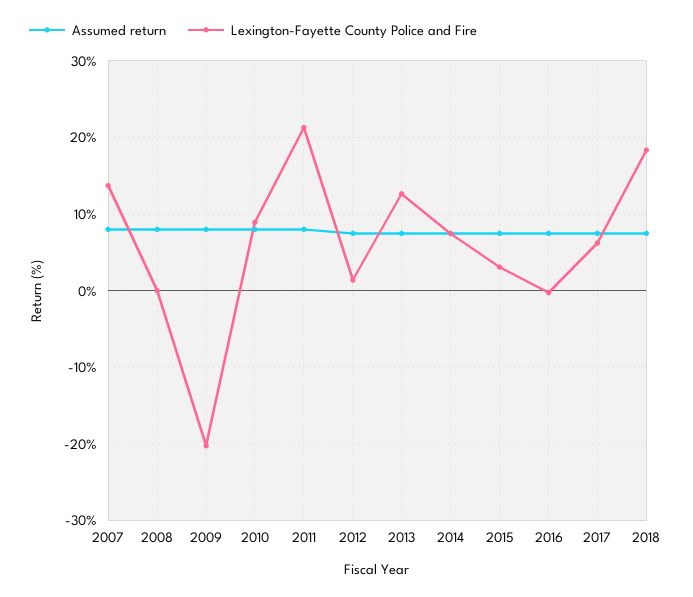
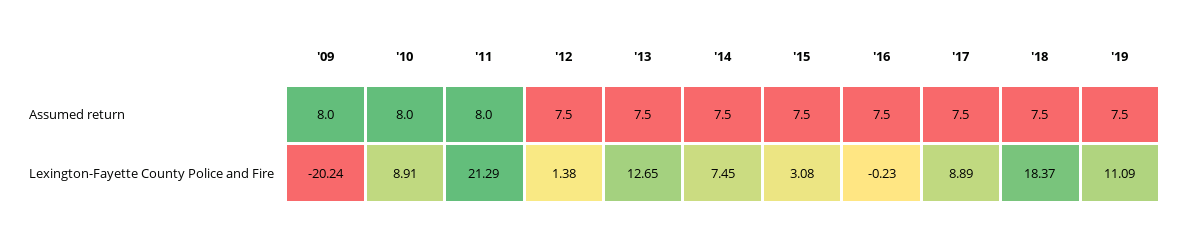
Assumed return, 2007: 8 -> none
Lexington-Fayette County Police and Fire, 2007: 14 -> none
Assumed return, 2008: 8 -> none
Lexington-Fayette County Police and Fire, 2008: 0 -> none
Lexington-Fayette County Police and Fire, 2017: 6 -> 8.89
Assumed return, '19: none -> 7.5
Lexington-Fayette County Police and Fire, '19: none -> 11.09

